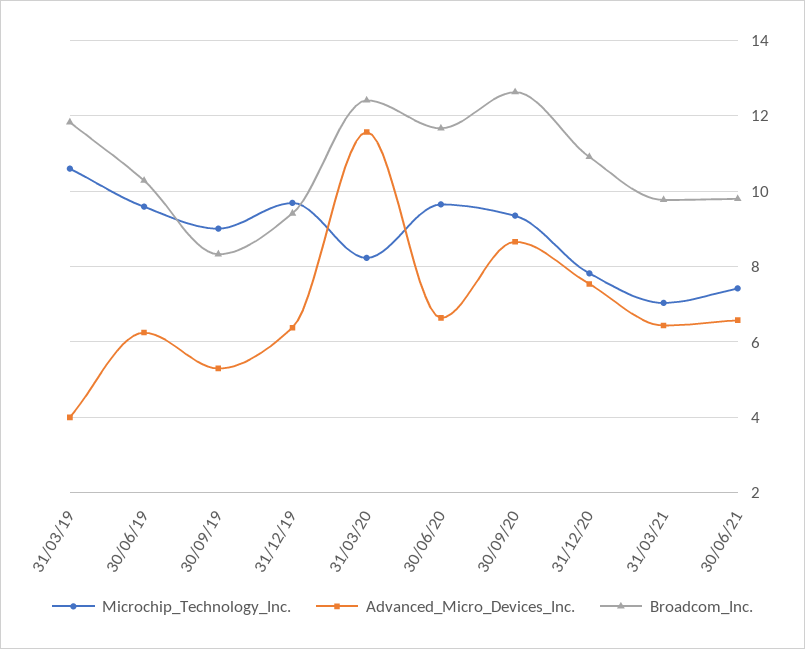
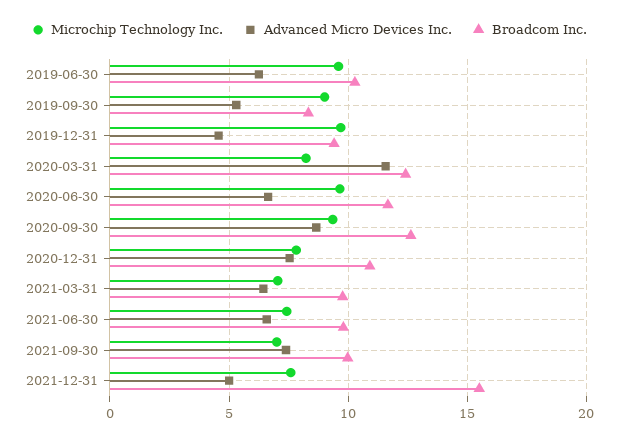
Microchip_Technology_Inc., 31/03/19: 10.6 -> none
Advanced_Micro_Devices_Inc., 31/03/19: 4 -> none
Broadcom_Inc., 31/03/19: 11.8 -> none
Advanced_Micro_Devices_Inc., 31/12/19: 6.4 -> 4.5
Microchip_Technology_Inc., 2021-09-30: none -> 7
Advanced_Micro_Devices_Inc., 2021-09-30: none -> 7.5
Broadcom_Inc., 2021-09-30: none -> 10
Microchip_Technology_Inc., 2021-12-31: none -> 7.5
Advanced_Micro_Devices_Inc., 2021-12-31: none -> 5
Broadcom_Inc., 2021-12-31: none -> 15.5

